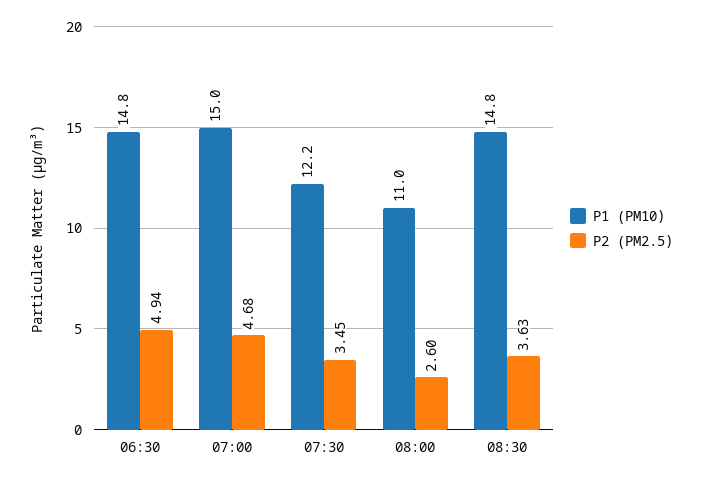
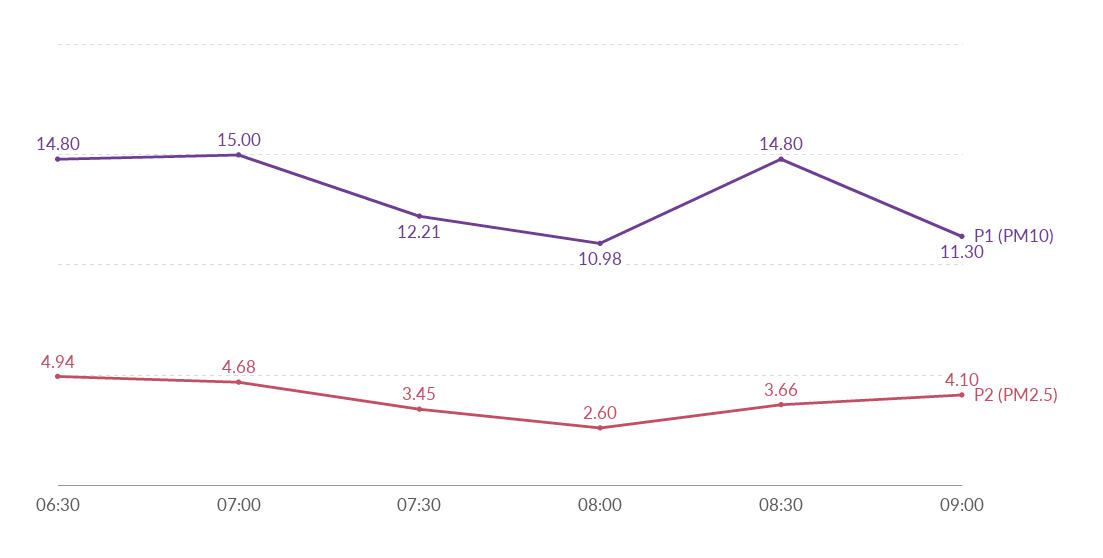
P2 (PM2.5), 08:30: 3.63 -> 3.66
P1 (PM10), 09:00: none -> 11.3
P2 (PM2.5), 09:00: none -> 4.1

